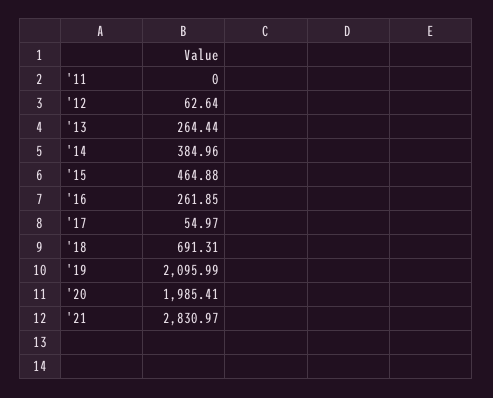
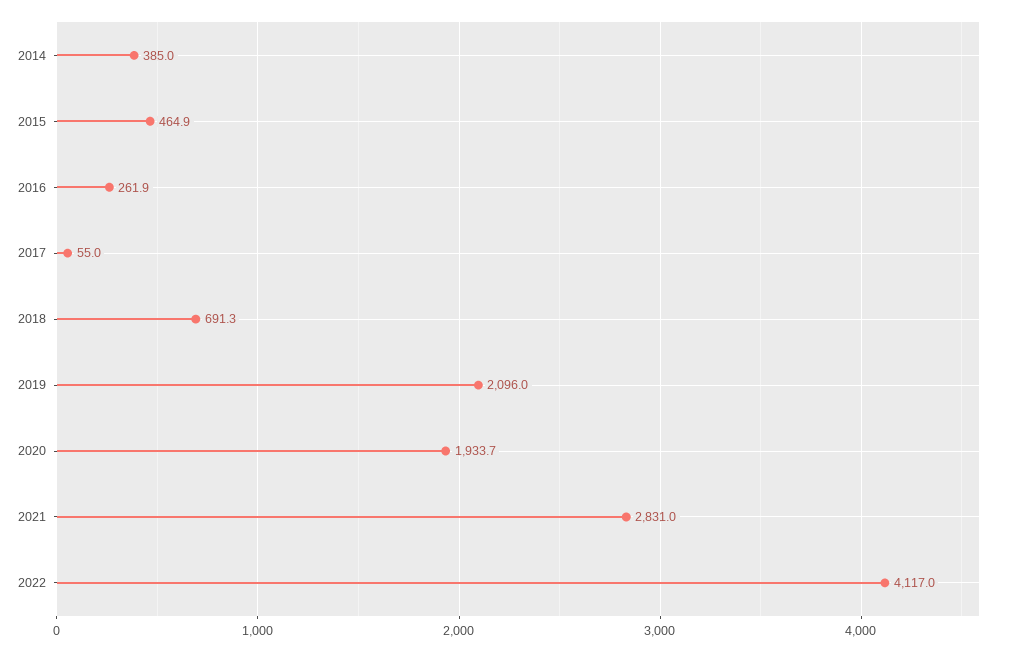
'11: 0 -> none
'12: 62.64 -> none
'13: 264.44 -> none
'20: 1985.41 -> 1933.7
2022: none -> 4117

